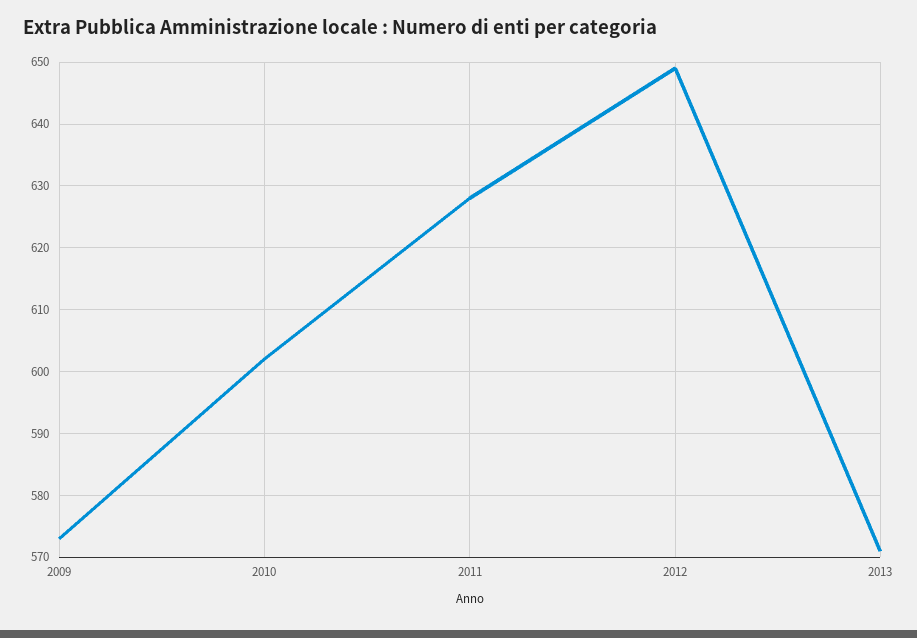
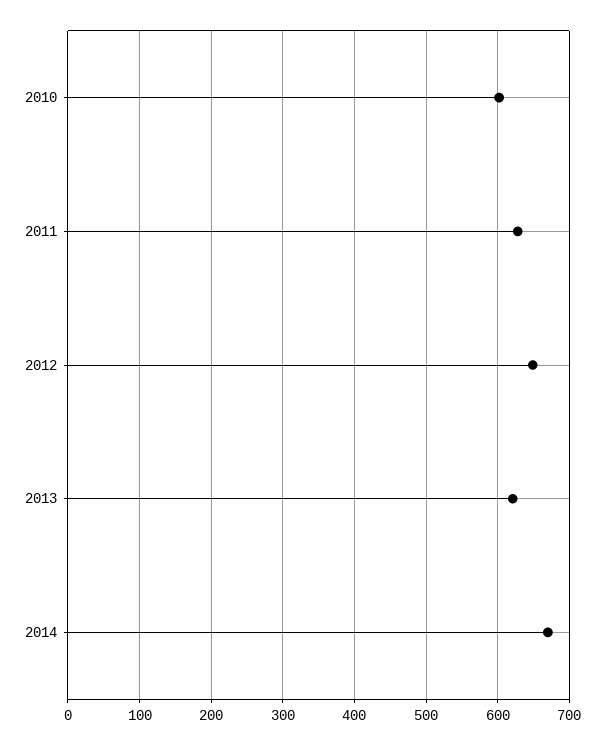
2009: 573 -> none
2013: 571 -> 620
2014: none -> 670

